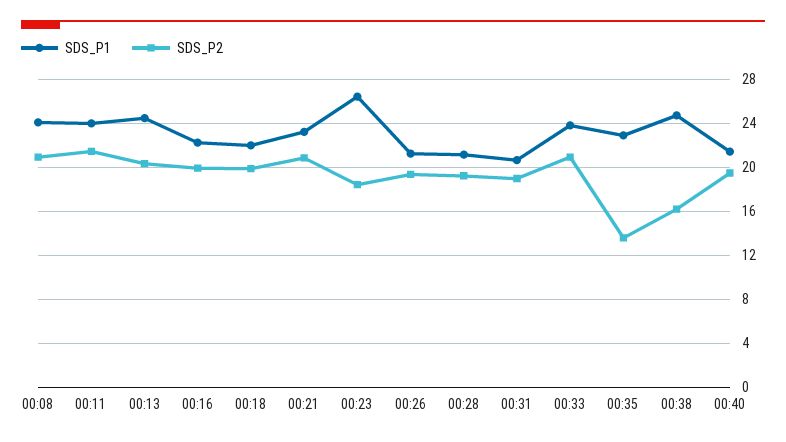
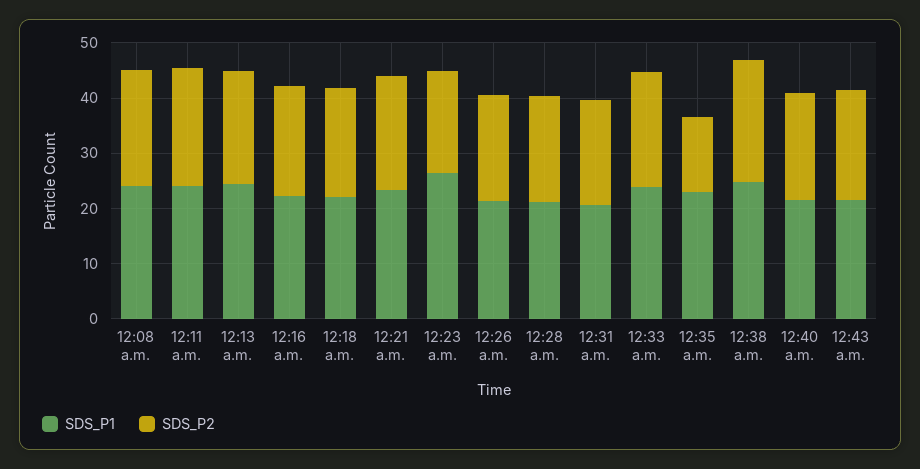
SDS_P2, 00:38: 16 -> 22
SDS_P1, 12:43 a.m.: none -> 22
SDS_P2, 12:43 a.m.: none -> 20

